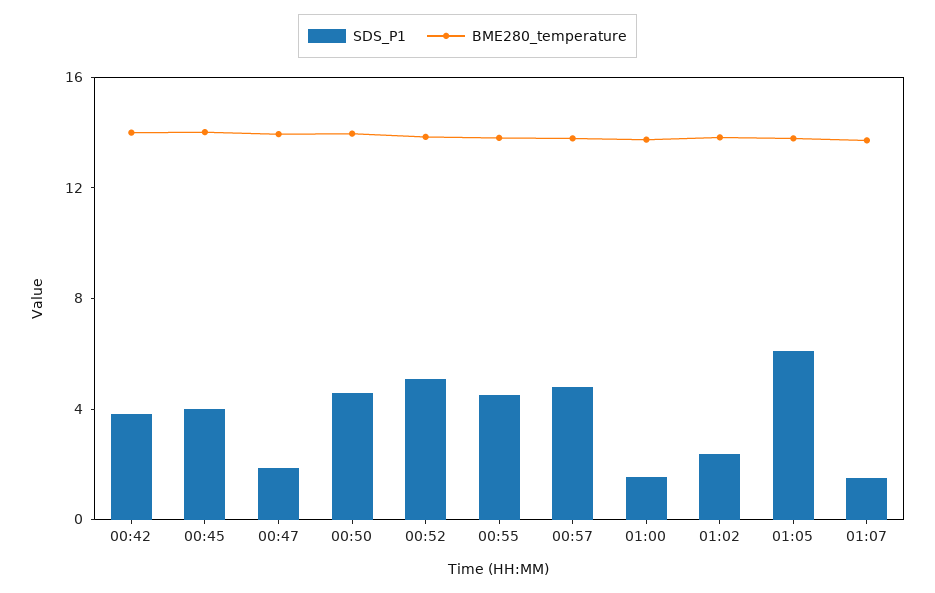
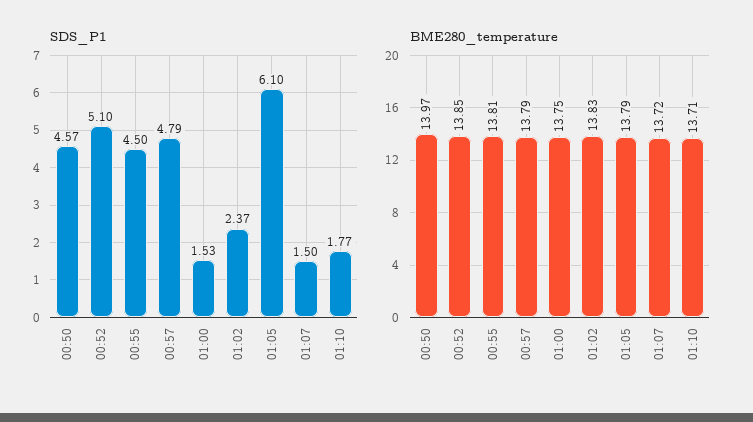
SDS_P1, 00:42: 4 -> none
BME280_temperature, 00:42: 14 -> none
SDS_P1, 00:45: 4 -> none
BME280_temperature, 00:45: 14 -> none
SDS_P1, 00:47: 2 -> none
BME280_temperature, 00:47: 14 -> none
SDS_P1, 01:10: none -> 1.77
BME280_temperature, 01:10: none -> 13.71

